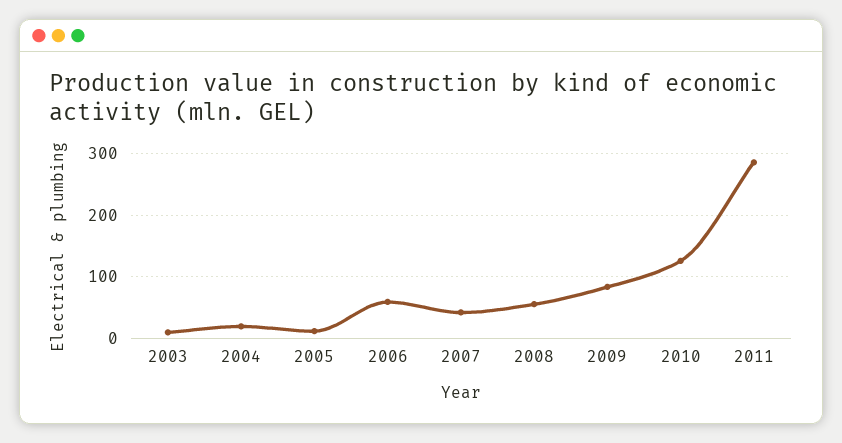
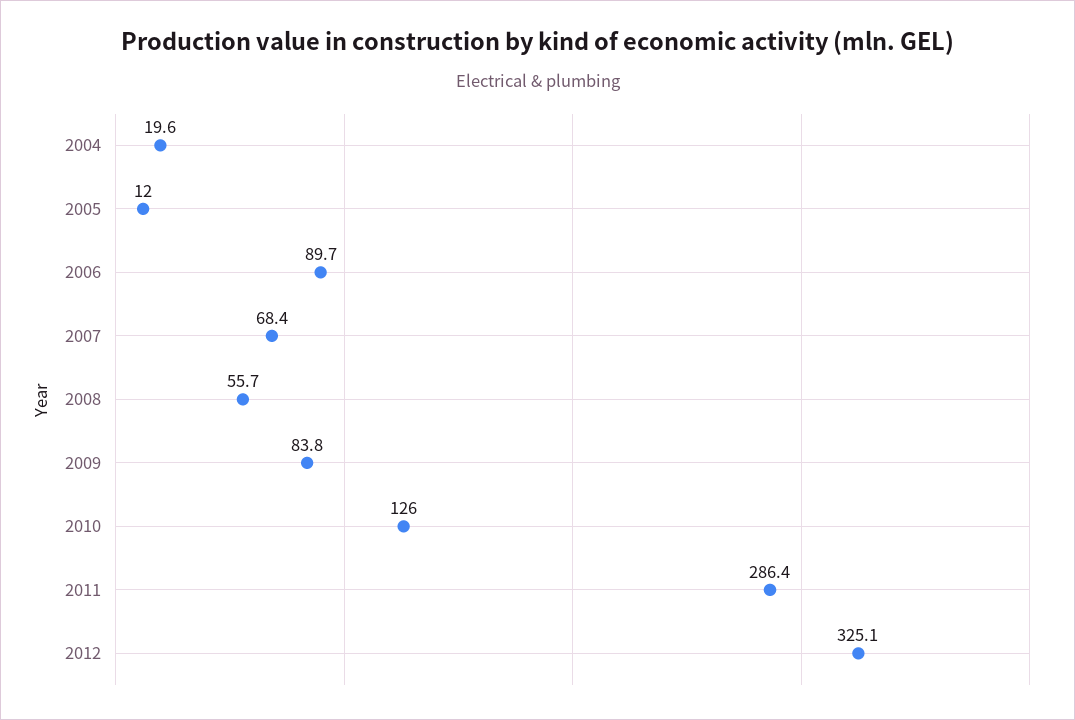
2003: 10 -> none
2006: 60 -> 89.7
2007: 40 -> 68.4
2012: none -> 325.1

